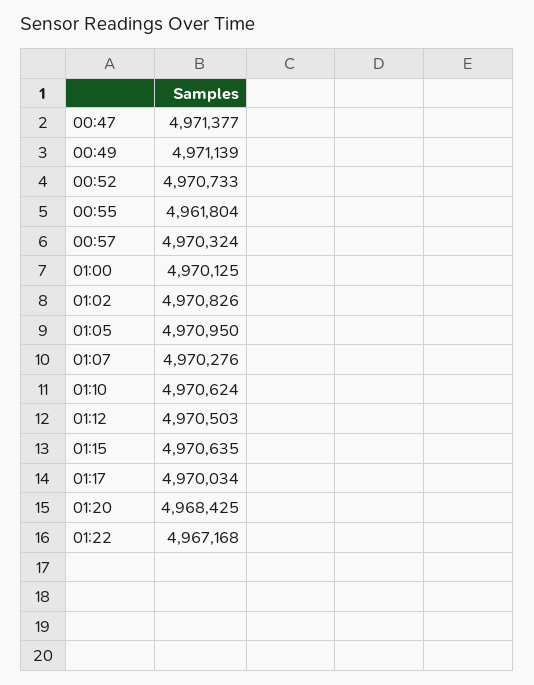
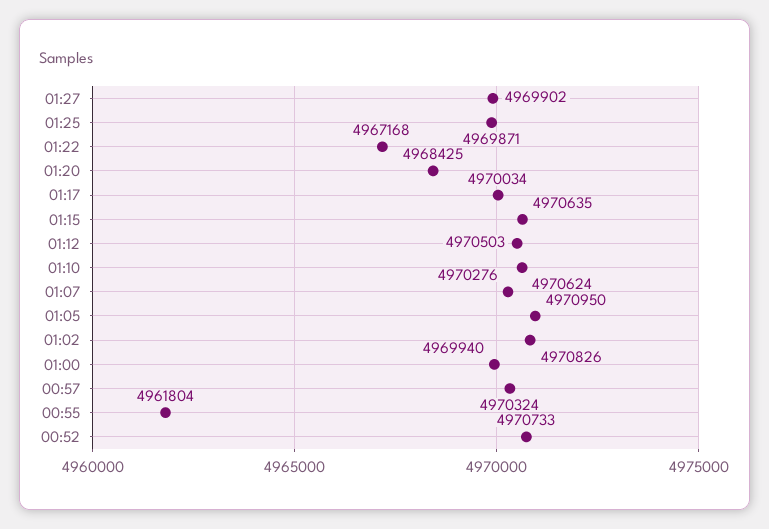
00:47: 4971377 -> none
00:49: 4971139 -> none
01:00: 4970125 -> 4969940
01:27: none -> 4969902
01:25: none -> 4969871

